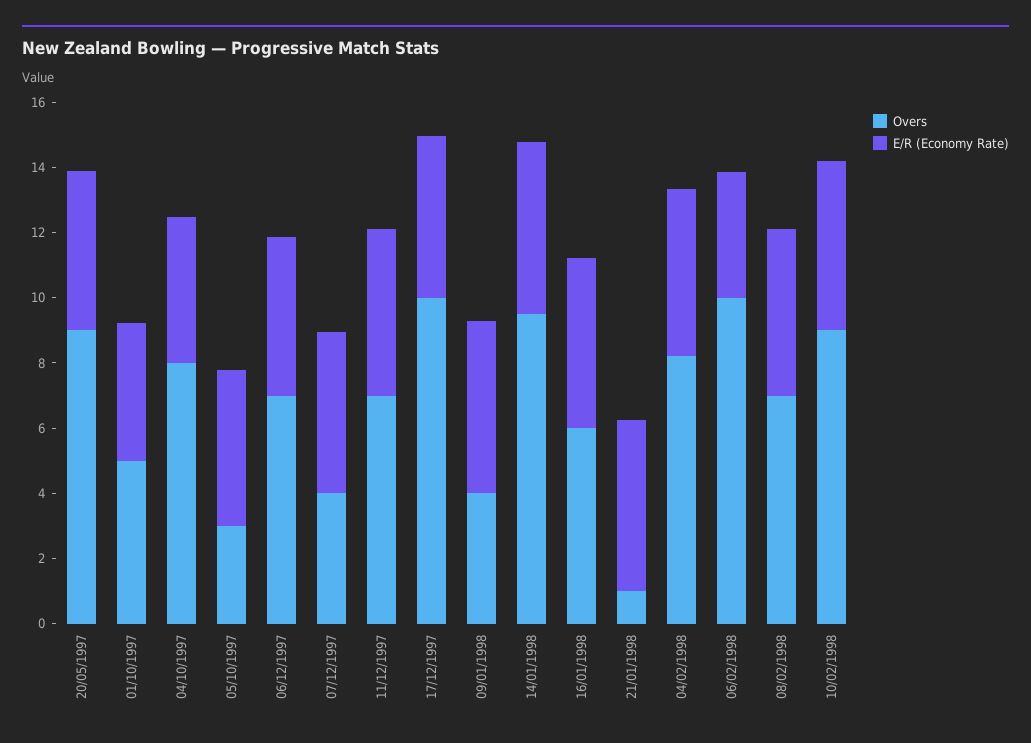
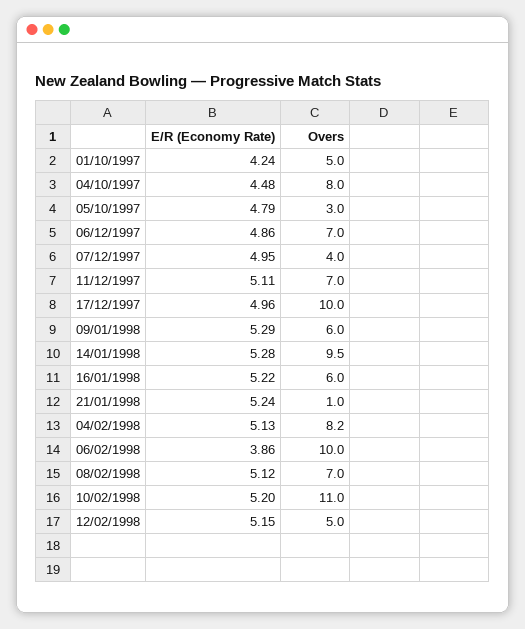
Overs, 20/05/1997: 9 -> none
E/R (Economy Rate), 20/05/1997: 5 -> none
Overs, 09/01/1998: 4 -> 6
Overs, 10/02/1998: 9 -> 11
E/R (Economy Rate), 12/02/1998: none -> 5.15
Overs, 12/02/1998: none -> 5

